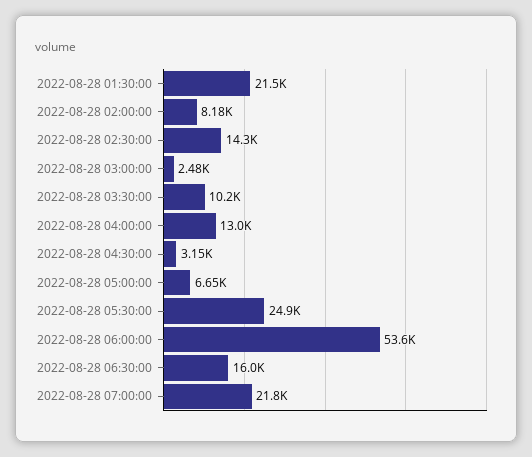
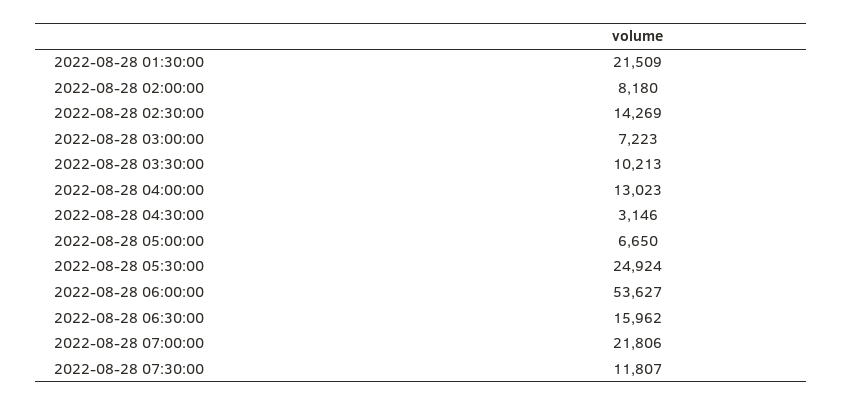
2022-08-28 03:00:00: 2480 -> 7223
2022-08-28 07:30:00: none -> 11807

